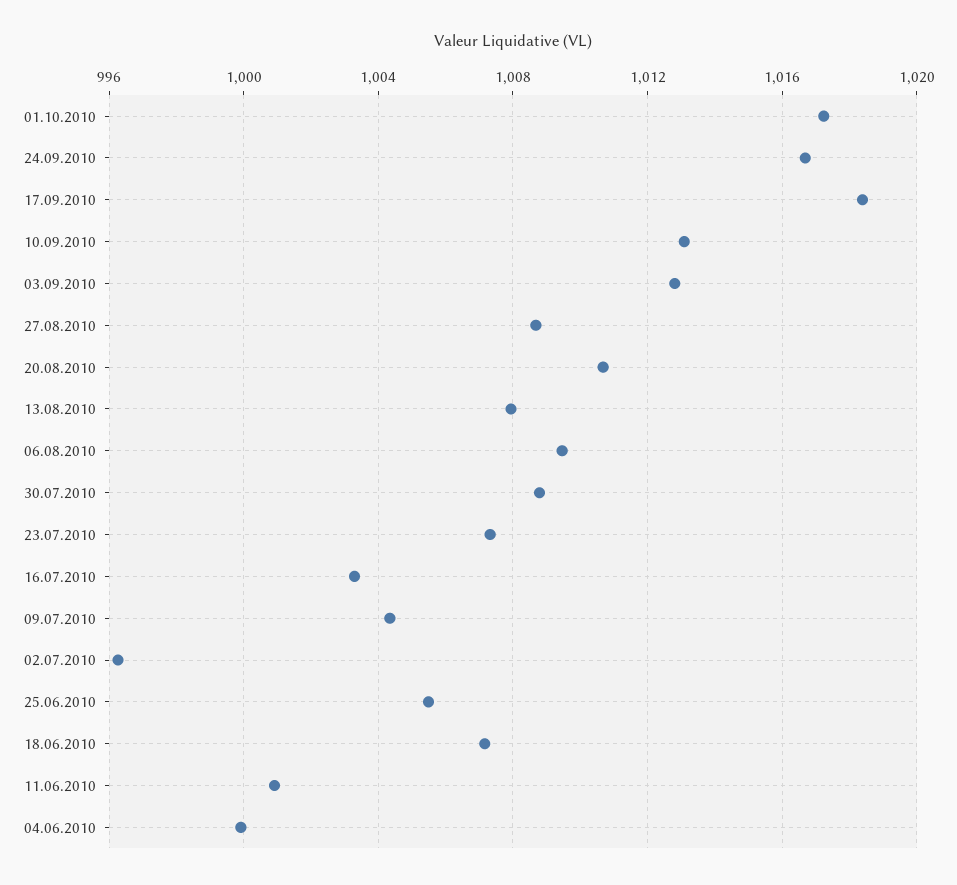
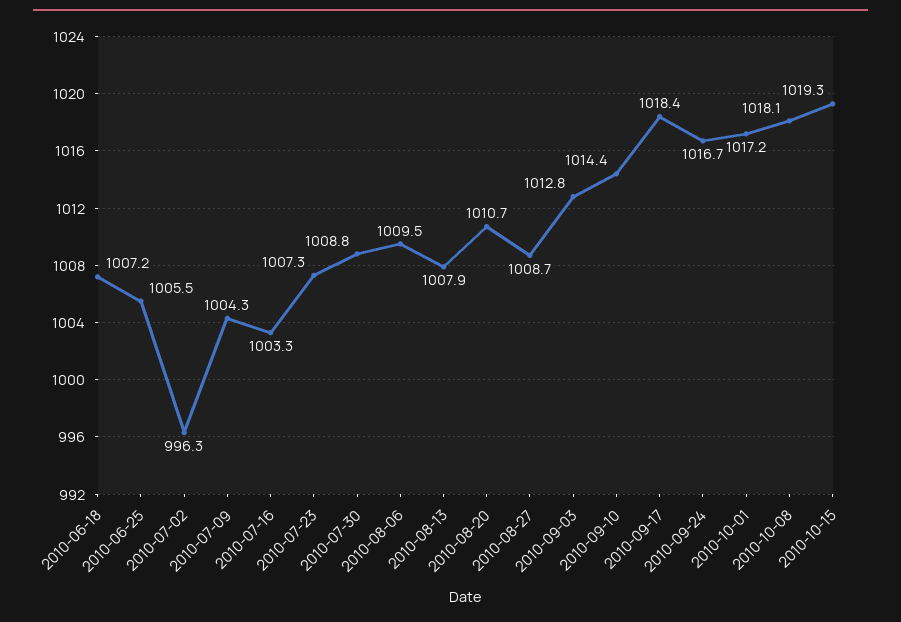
10.09.2010: 1013 -> 1014.4
11.06.2010: 1001 -> none
04.06.2010: 1000 -> none
2010-10-08: none -> 1018.1
2010-10-15: none -> 1019.3

